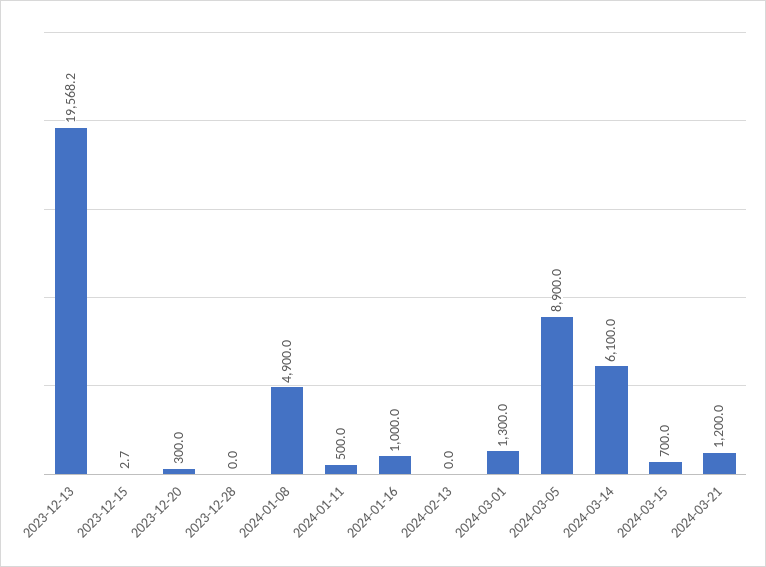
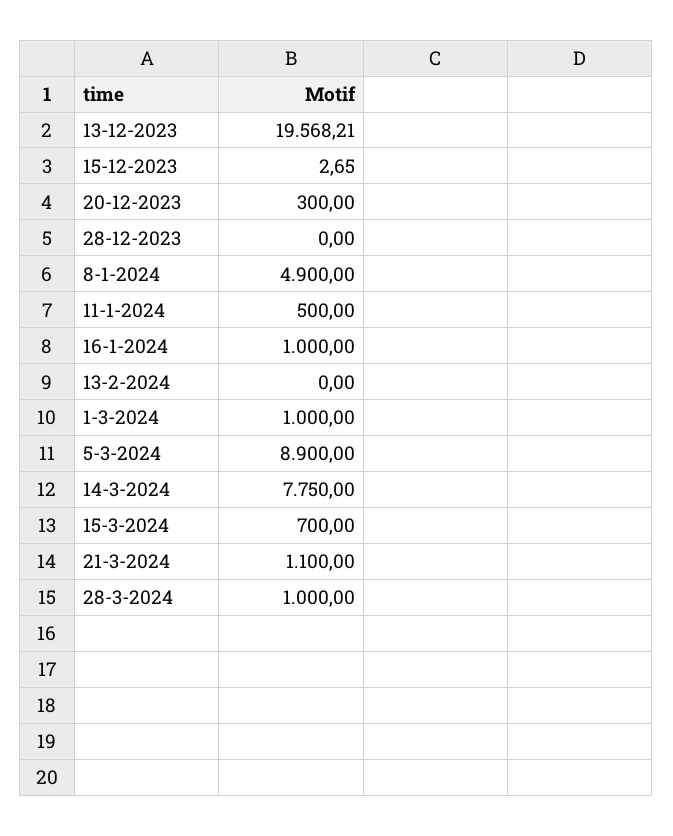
2024-03-01: 1300 -> 1000
2024-03-14: 6100 -> 7750
2024-03-21: 1200 -> 1100
28-3-2024: none -> 1000

